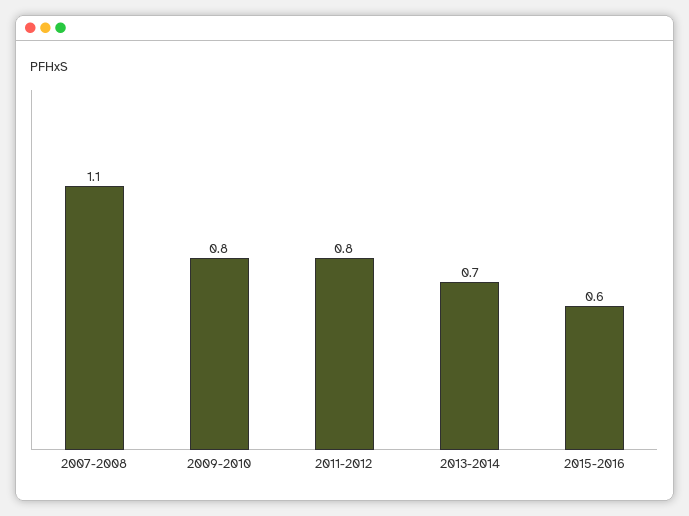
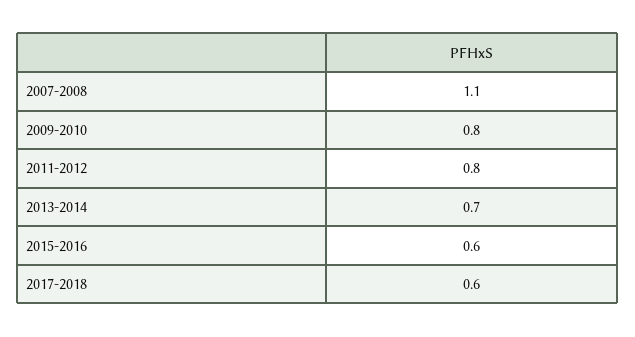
2017-2018: none -> 0.6

